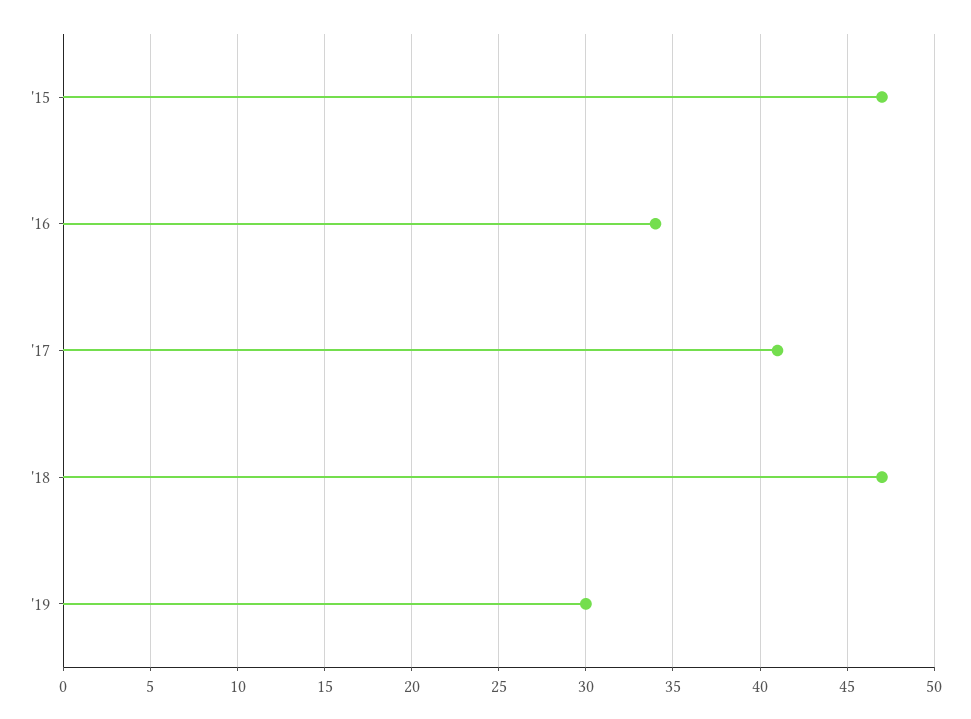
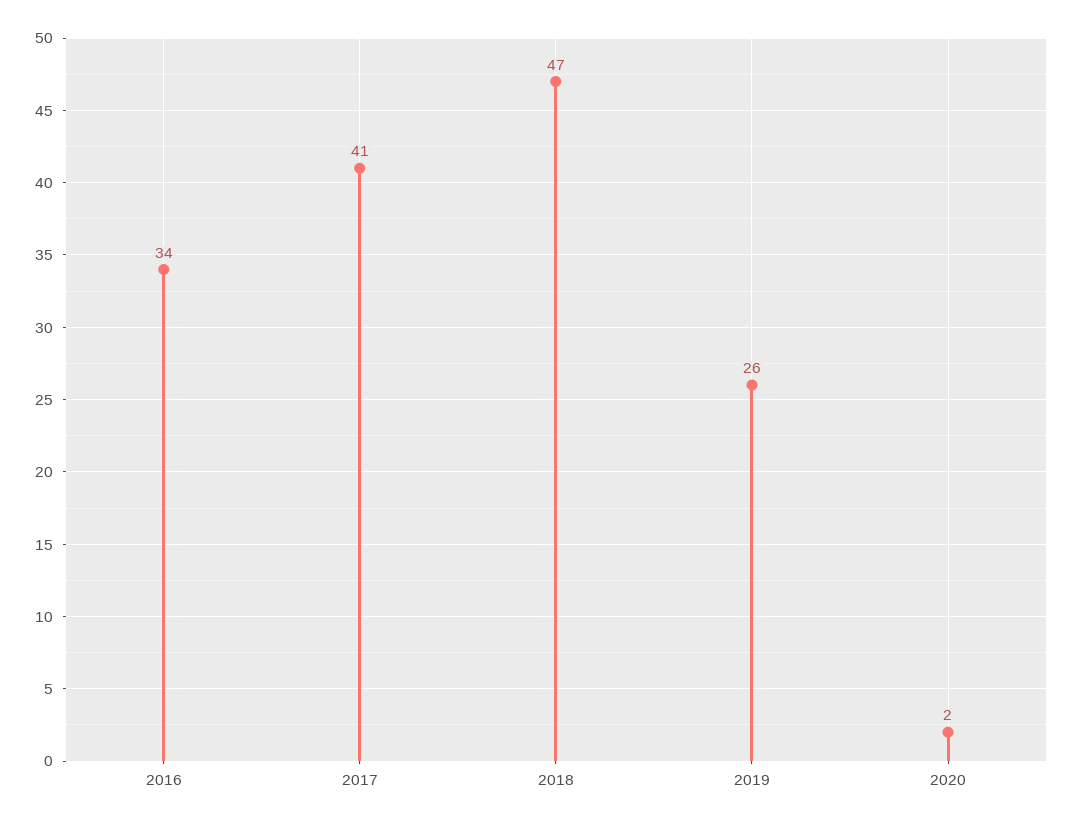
'15: 47 -> none
'19: 30 -> 26
2020: none -> 2

